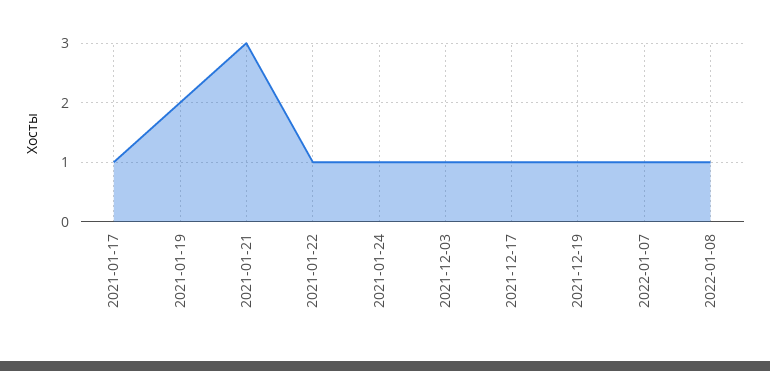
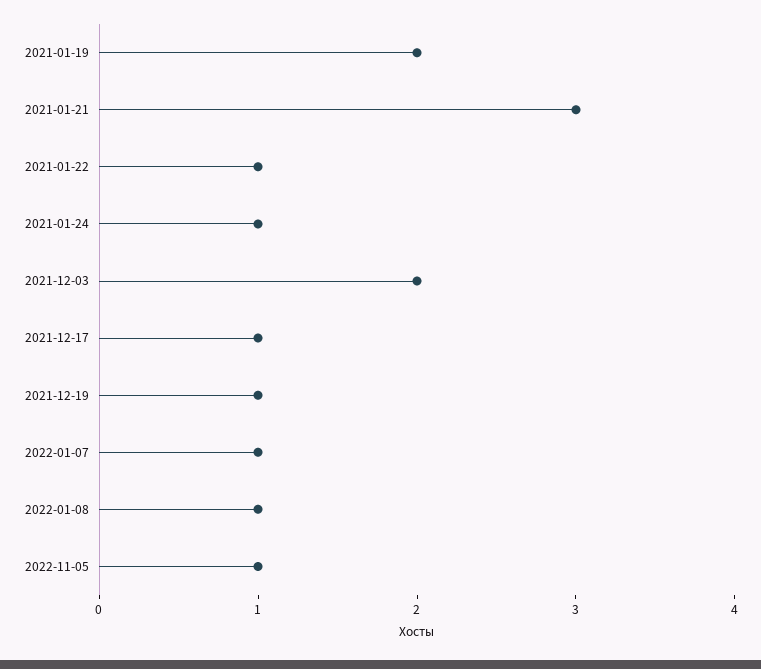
2021-01-17: 1 -> none
2021-12-03: 1 -> 2
2022-11-05: none -> 1

